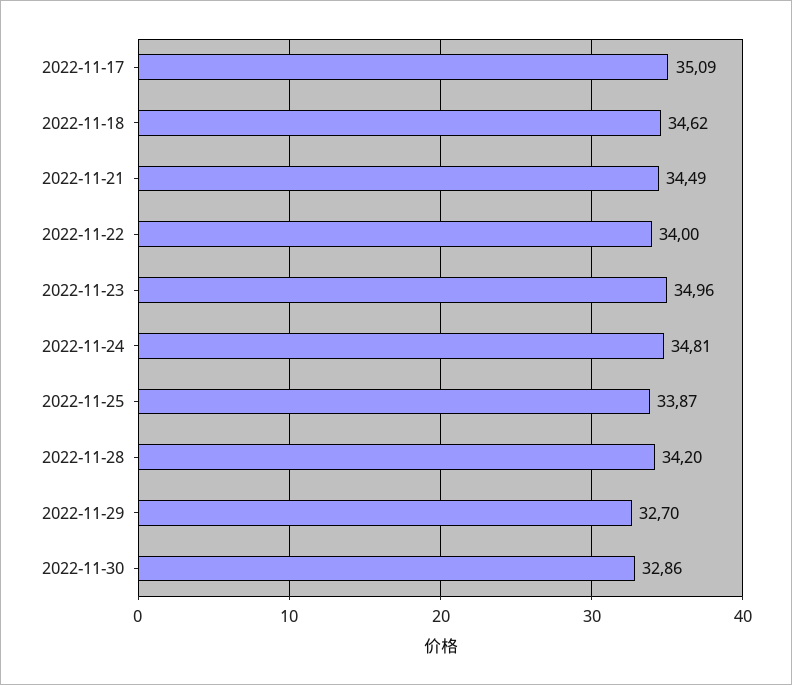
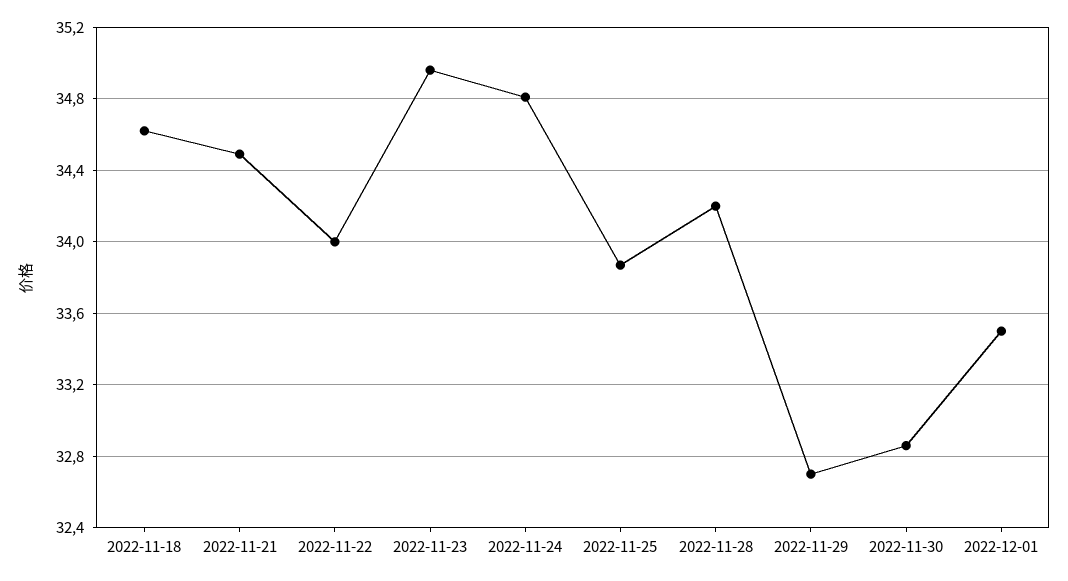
2022-11-17: 35.09 -> none
2022-12-01: none -> 33.5

